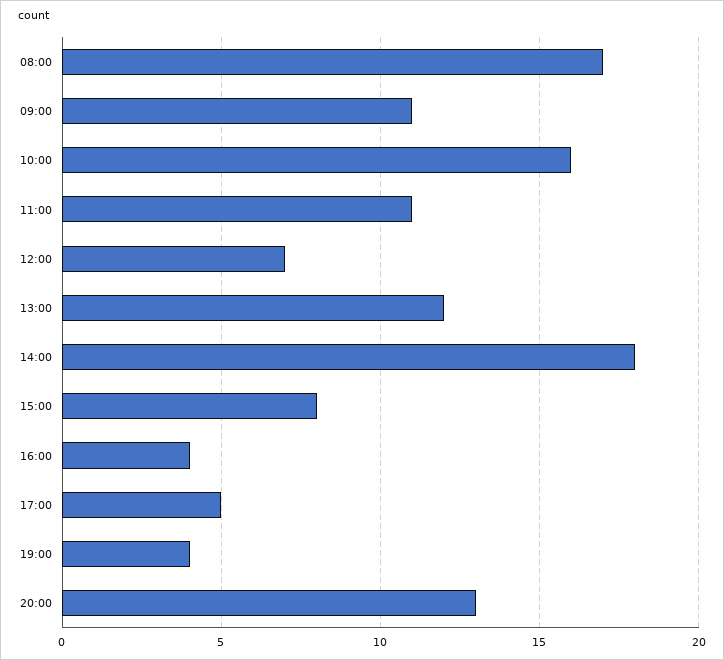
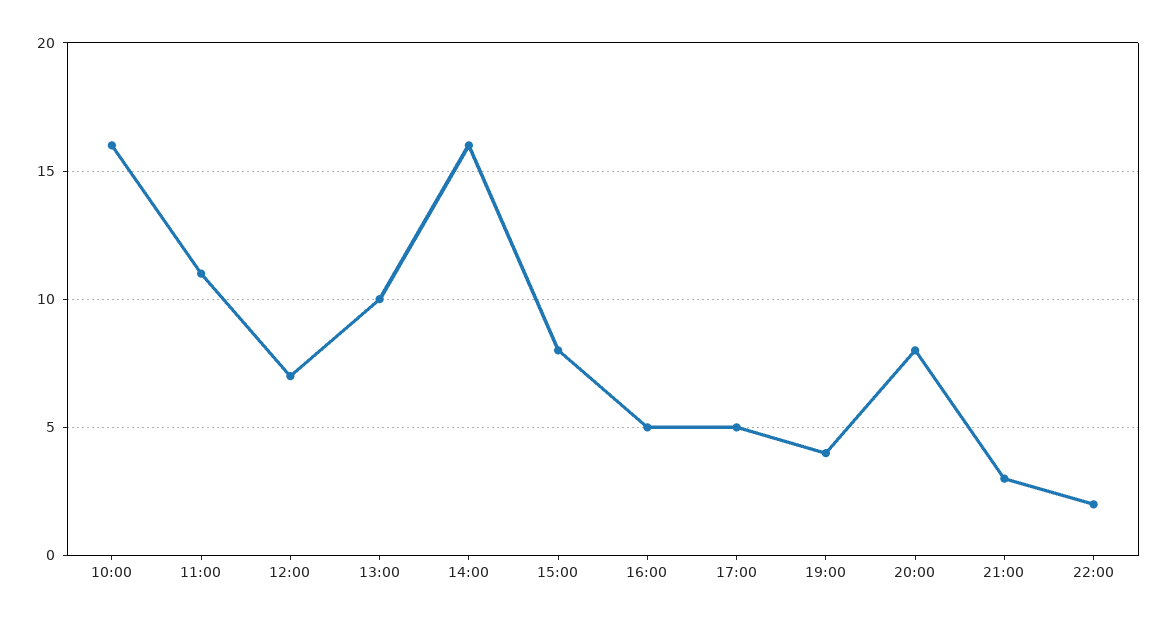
08:00: 17 -> none
09:00: 11 -> none
13:00: 12 -> 10
14:00: 18 -> 16
16:00: 4 -> 5
20:00: 13 -> 8
21:00: none -> 3
22:00: none -> 2

